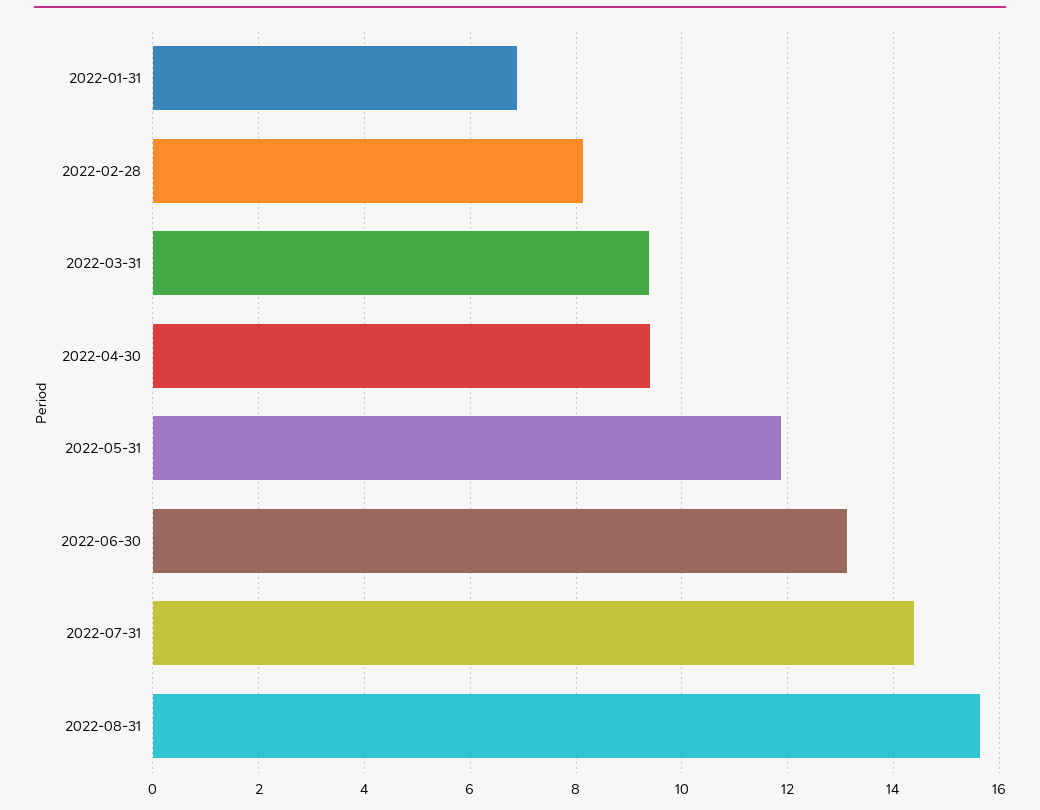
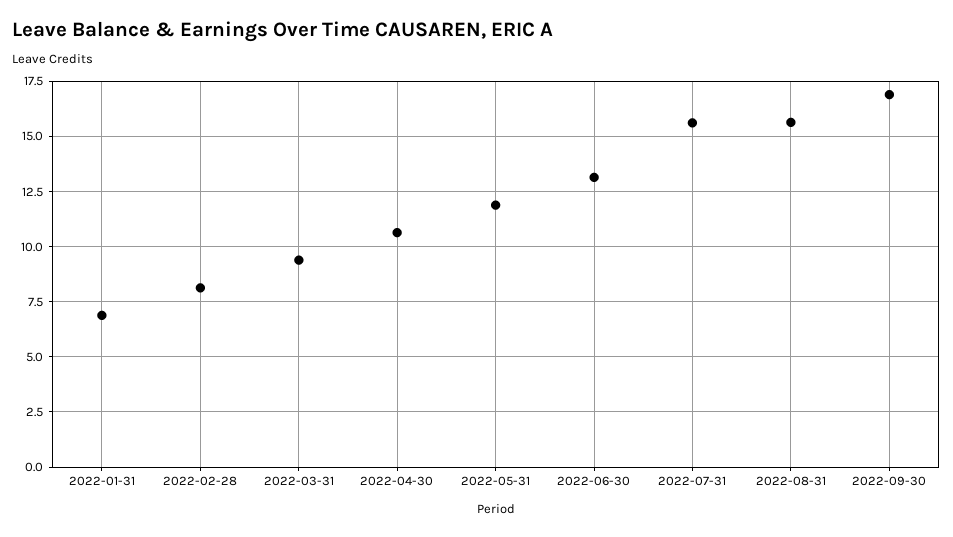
2022-04-30: 9.4 -> 10.5
2022-07-31: 14.4 -> 15.5
2022-09-30: none -> 17

